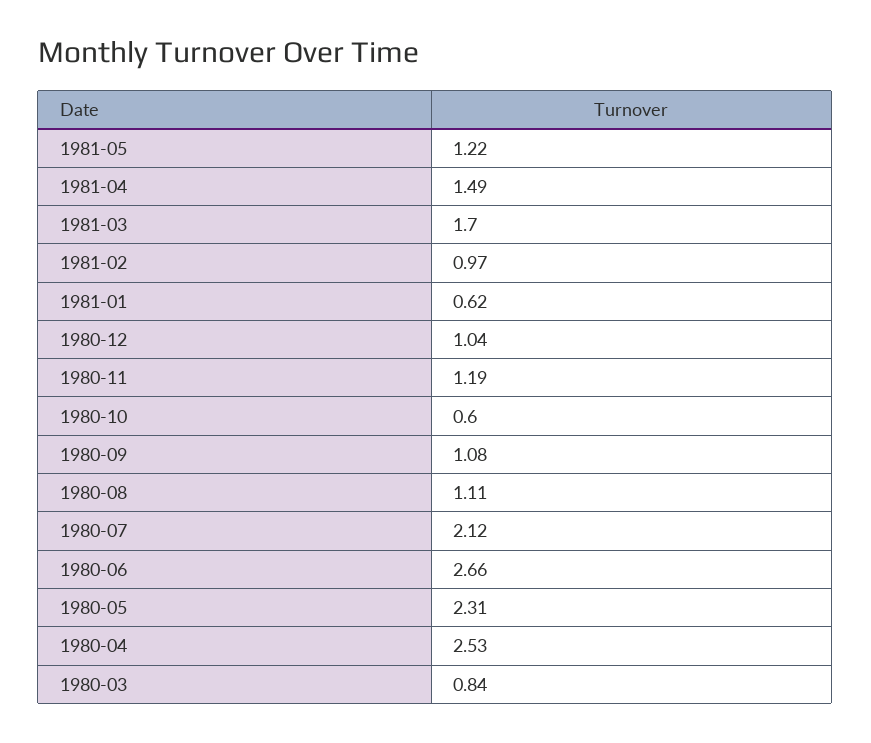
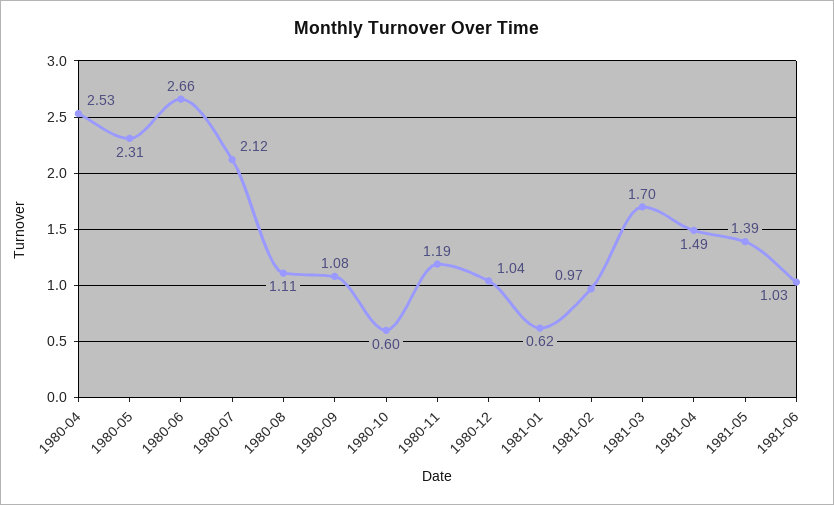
1981-05: 1.22 -> 1.39
1980-03: 0.84 -> none
1981-06: none -> 1.03

